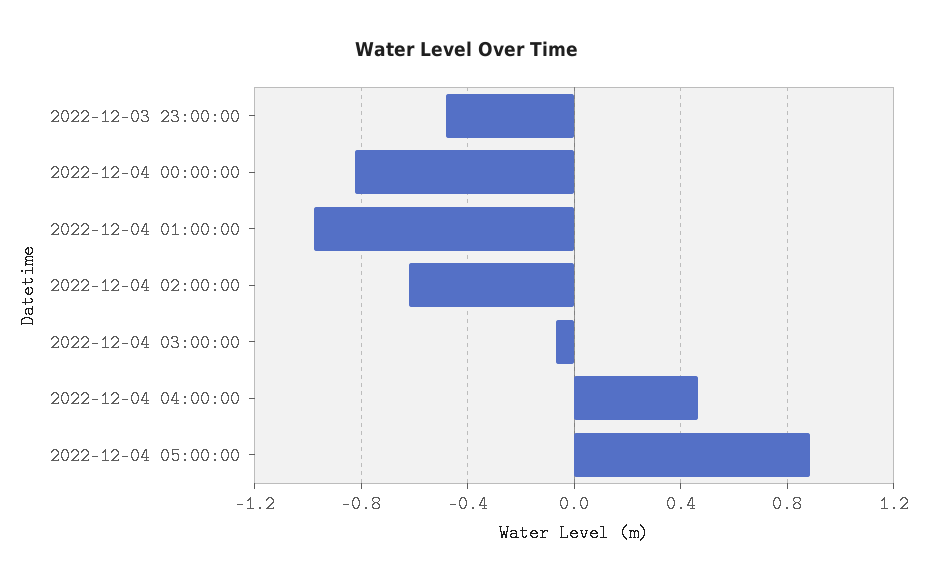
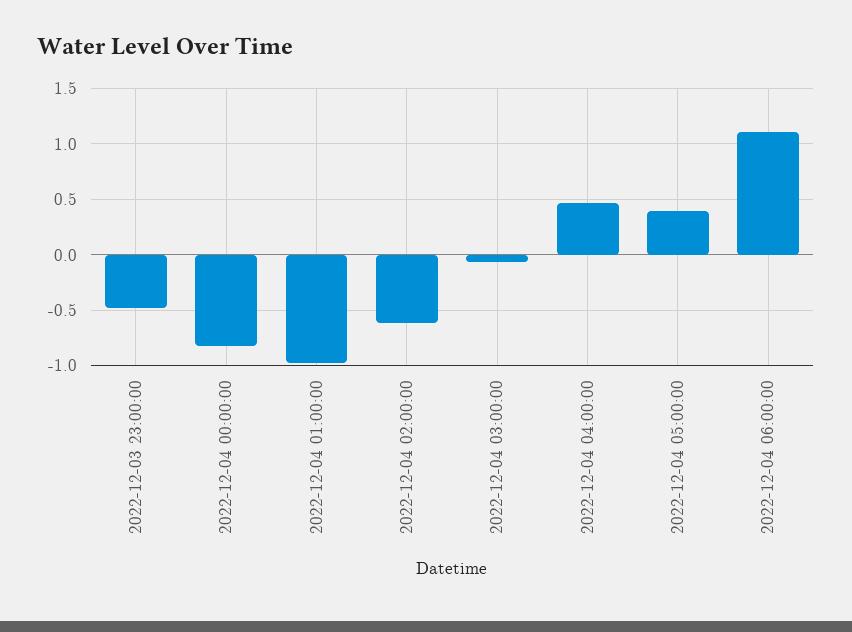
2022-12-04 05:00:00: 0.9 -> 0.4
2022-12-04 06:00:00: none -> 1.1

